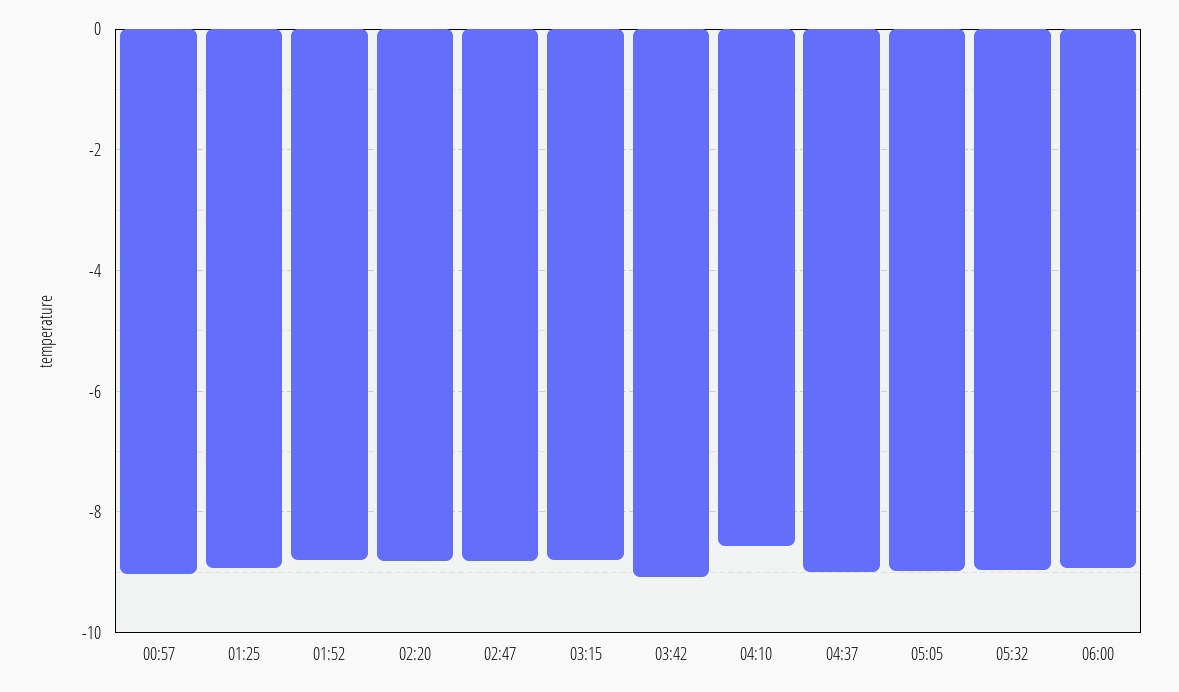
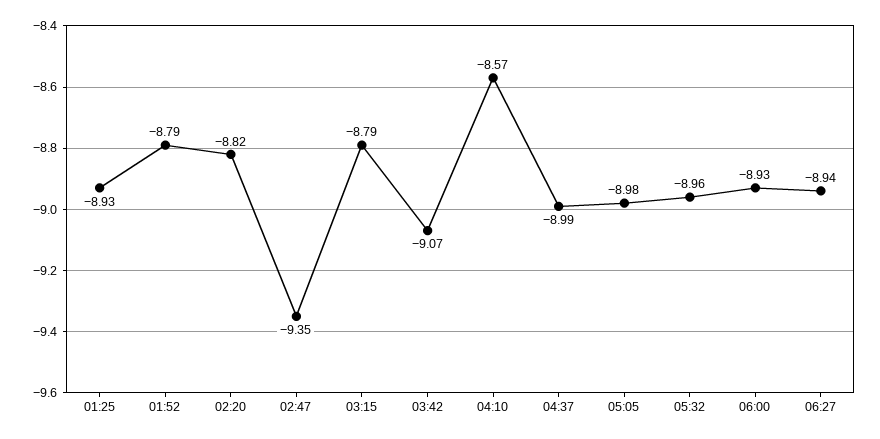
00:57: -9 -> none
02:47: -8.8 -> -9.35
06:27: none -> -8.94

